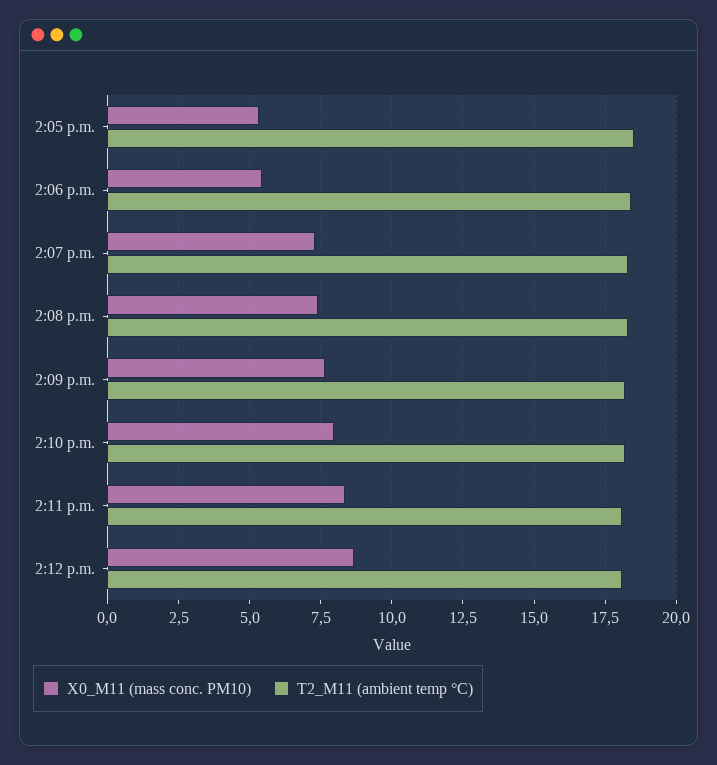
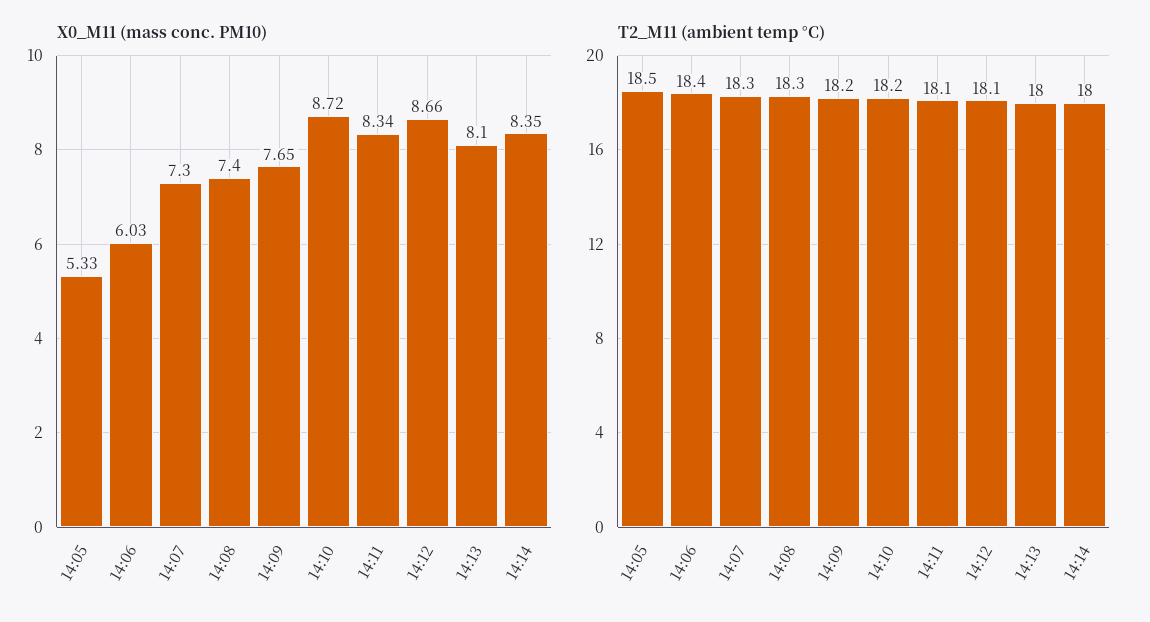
X0_M11 (mass conc. PM10), 2:06 p.m.: 5.5 -> 6.03
X0_M11 (mass conc. PM10), 2:10 p.m.: 8 -> 8.72
X0_M11 (mass conc. PM10), 14:13: none -> 8.1
X0_M11 (mass conc. PM10), 14:14: none -> 8.35
T2_M11 (ambient temp °C), 14:13: none -> 18
T2_M11 (ambient temp °C), 14:14: none -> 18

